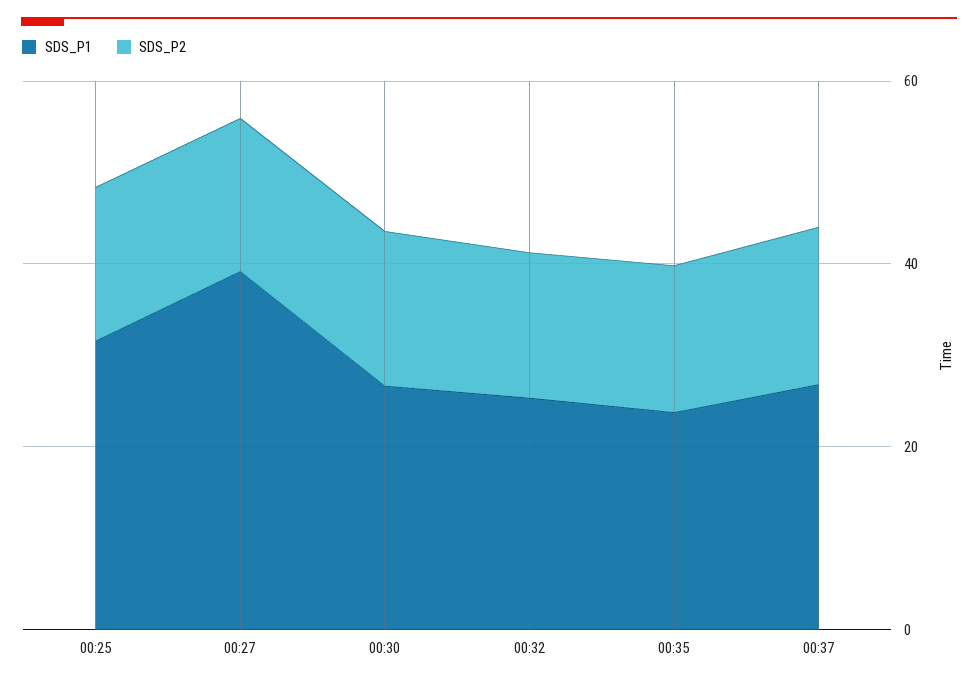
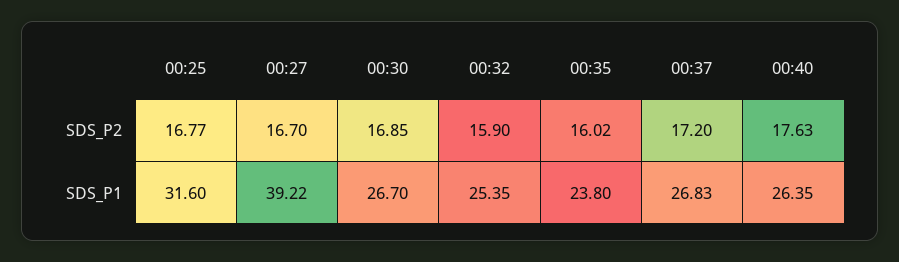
SDS_P2, 00:40: none -> 17.63
SDS_P1, 00:40: none -> 26.35

